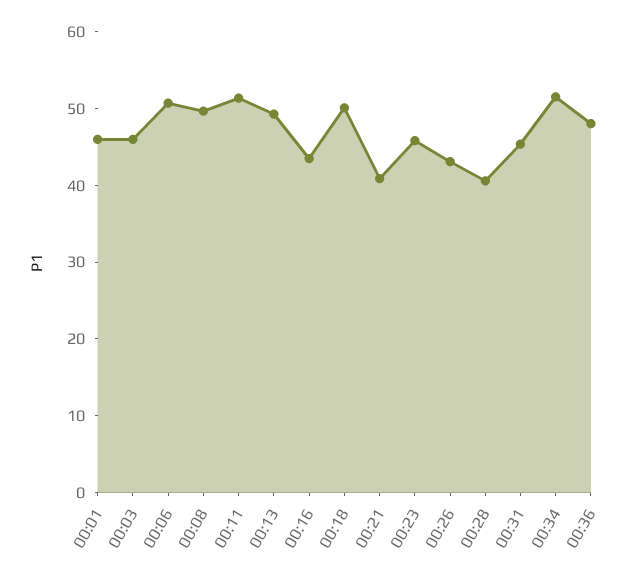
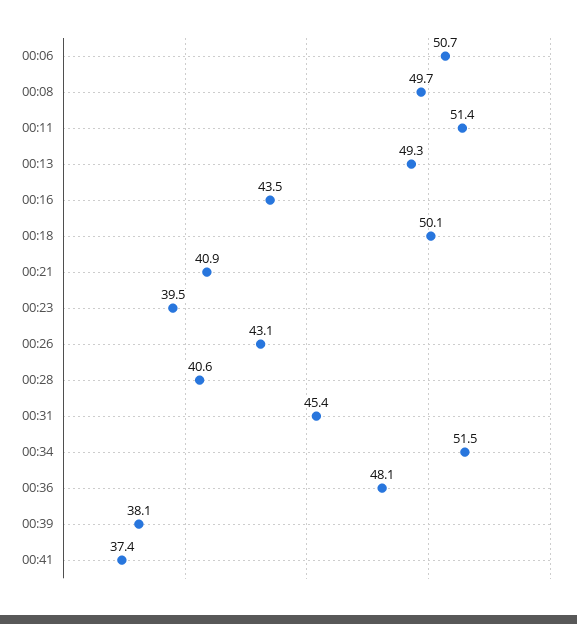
00:01: 46 -> none
00:03: 46 -> none
00:23: 46 -> 39.5
00:39: none -> 38.1
00:41: none -> 37.4

